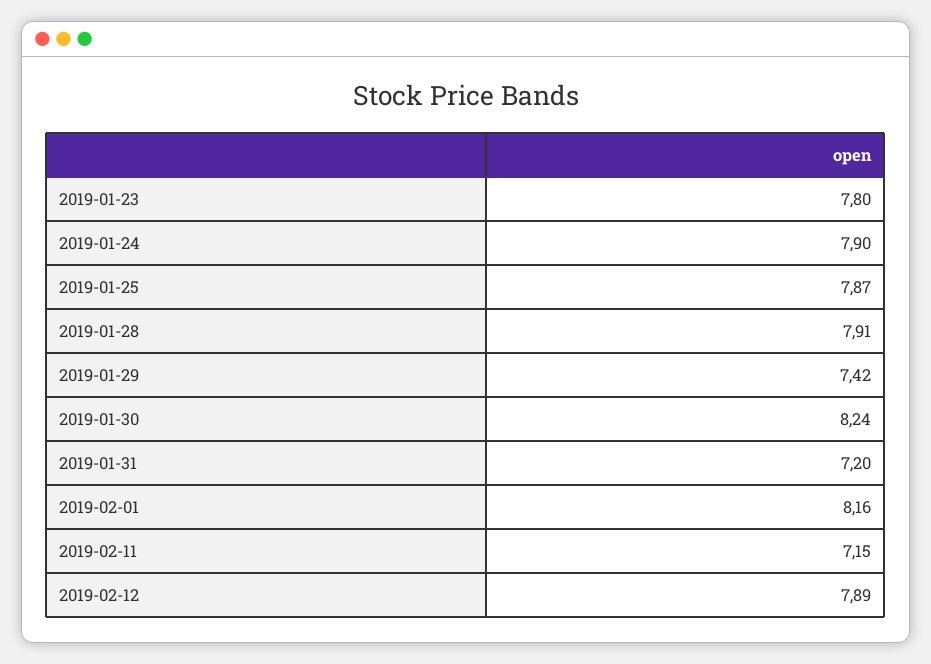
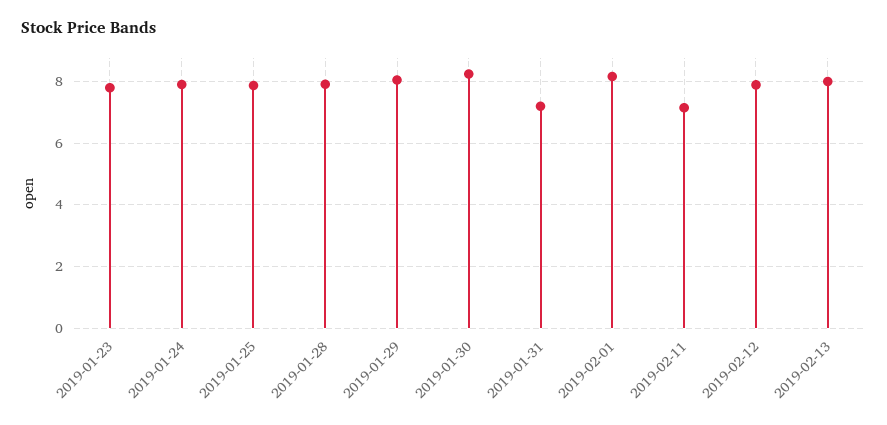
2019-01-29: 7.42 -> 8
2019-02-13: none -> 8

